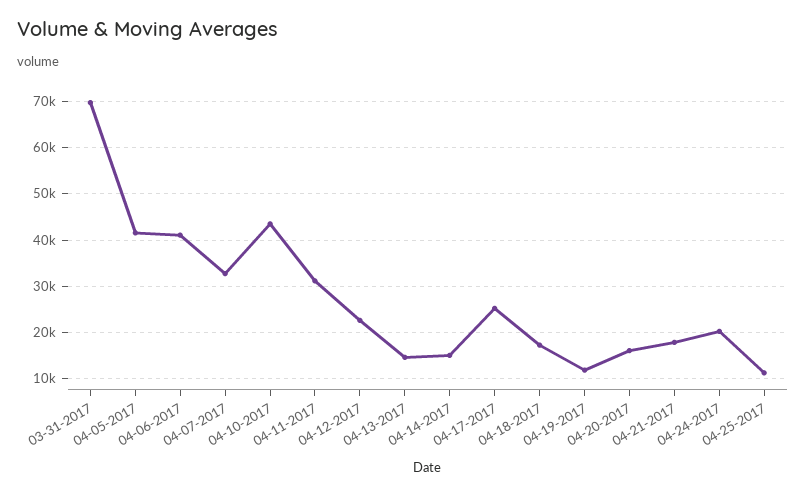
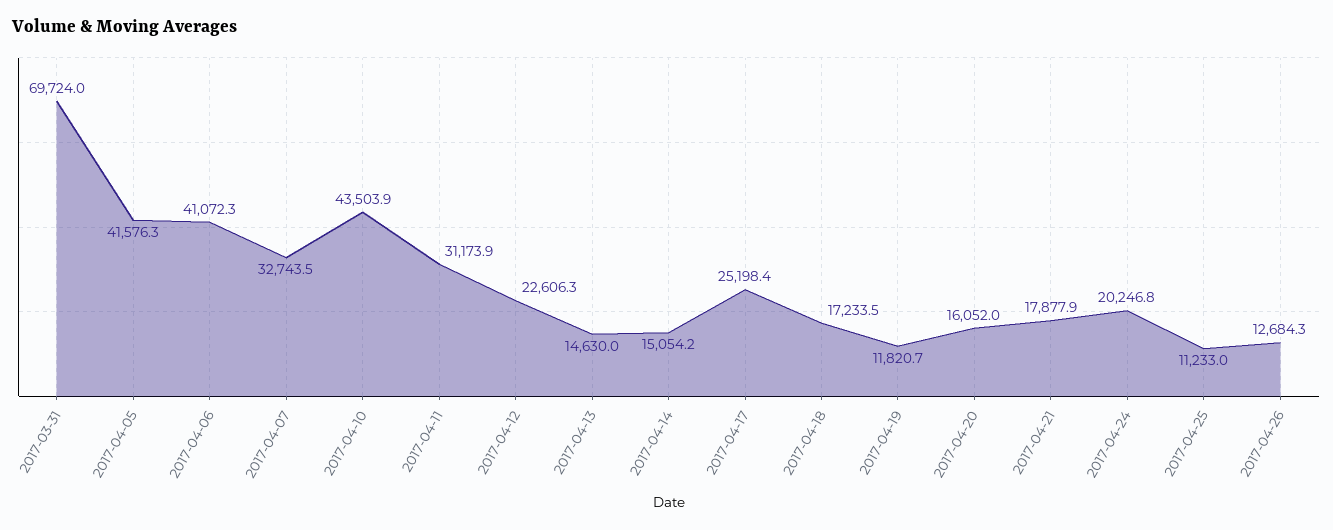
2017-04-26: none -> 12684.3

